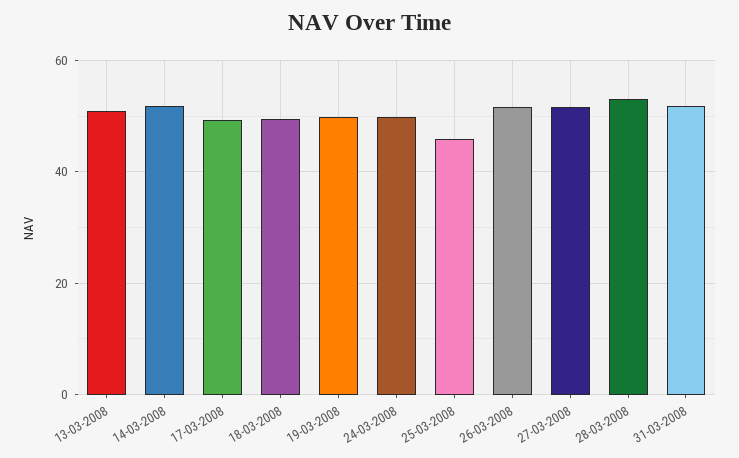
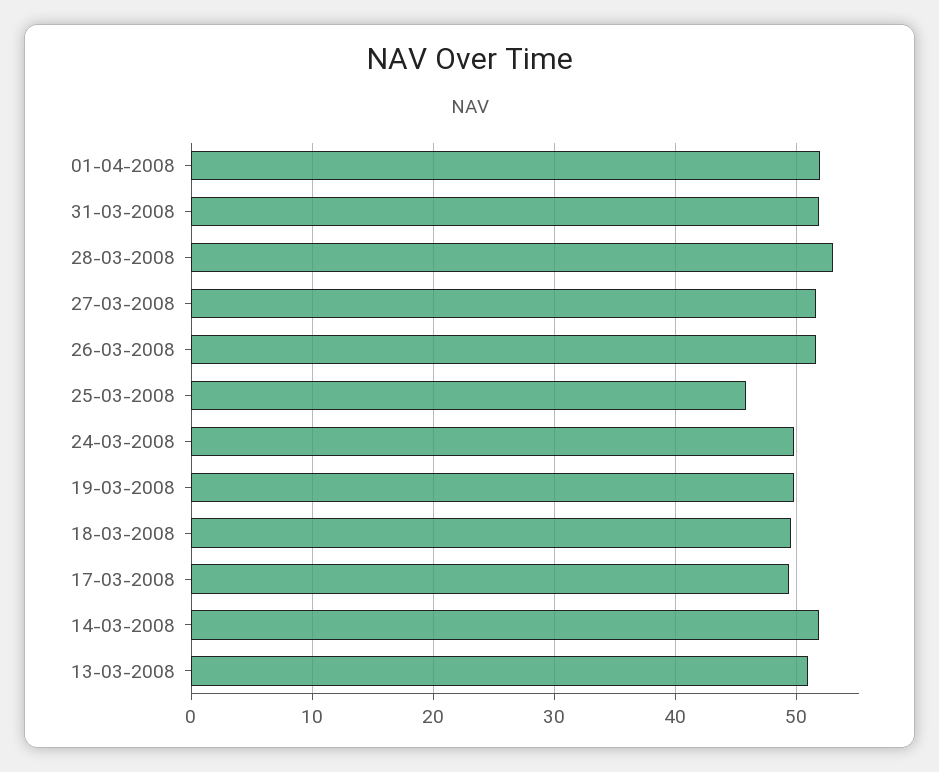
01-04-2008: none -> 52

